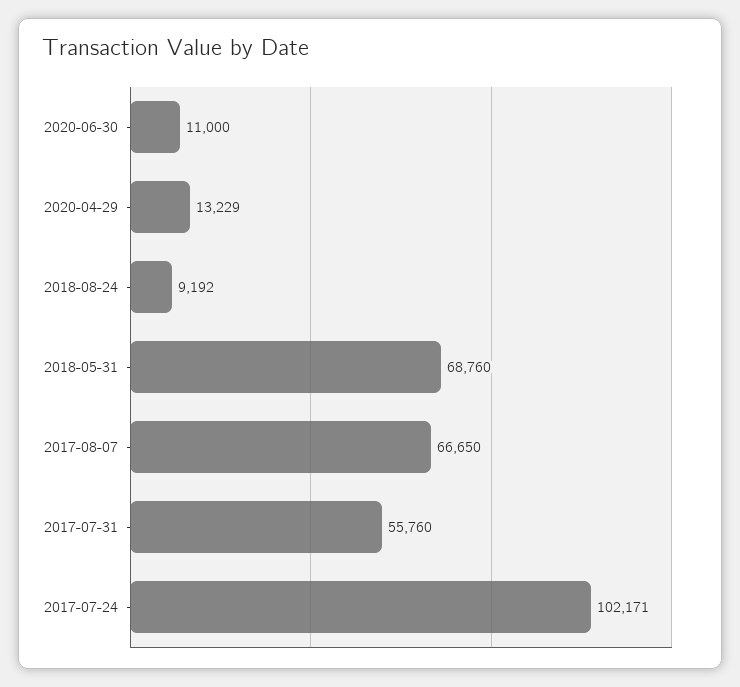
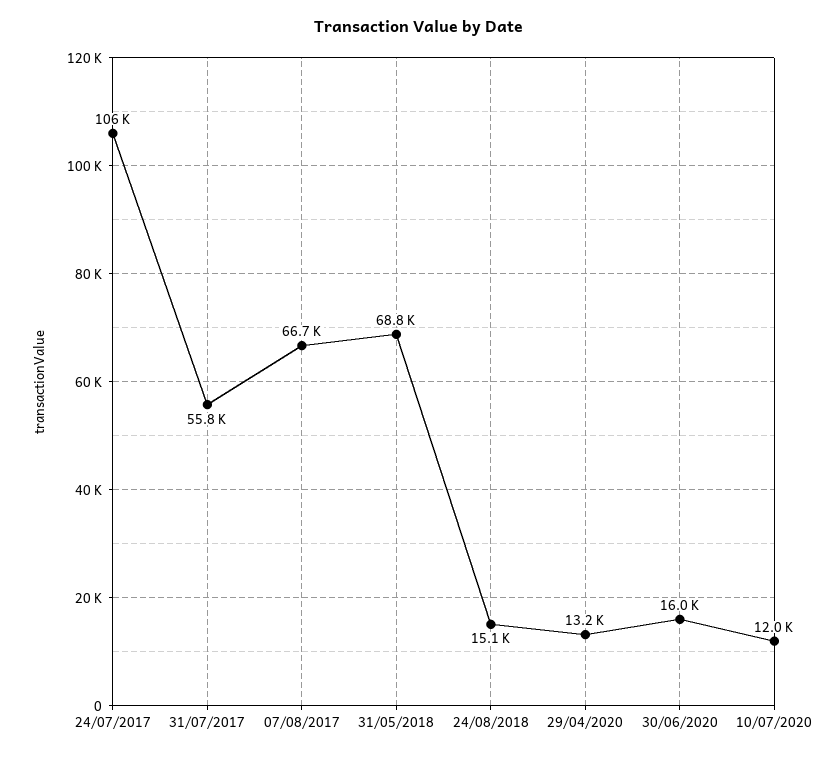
2020-06-30: 11000 -> 16000
2018-08-24: 9192 -> 15100
2017-07-24: 102171 -> 106000
10/07/2020: none -> 12000

